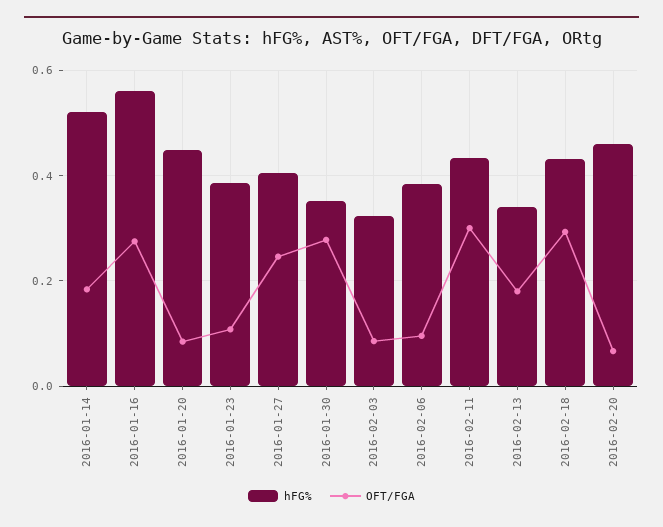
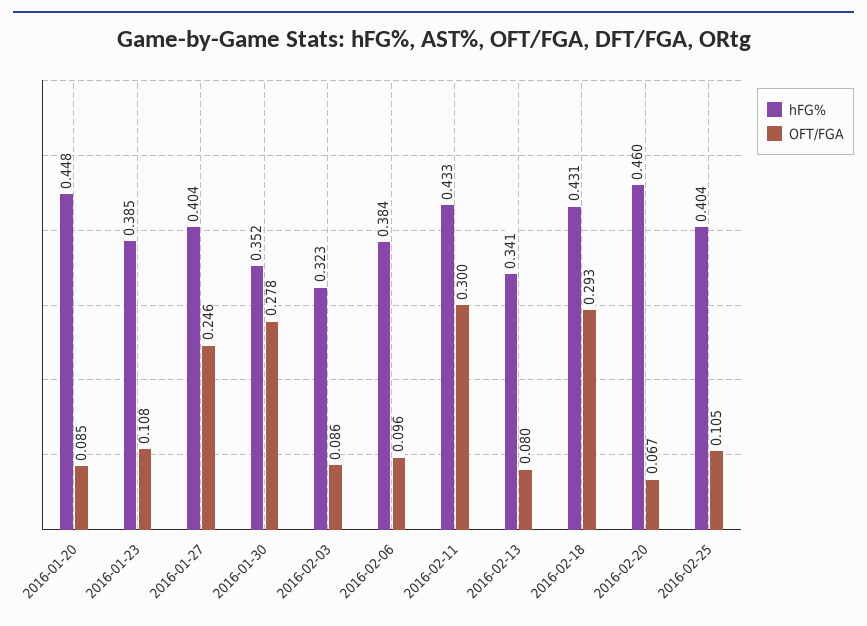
hFG%, 2016-01-14: 0.52 -> none
OFT/FGA, 2016-01-14: 0.18 -> none
hFG%, 2016-01-16: 0.56 -> none
OFT/FGA, 2016-01-16: 0.28 -> none
OFT/FGA, 2016-02-13: 0.18 -> 0.08
hFG%, 2016-02-25: none -> 0.404
OFT/FGA, 2016-02-25: none -> 0.105

